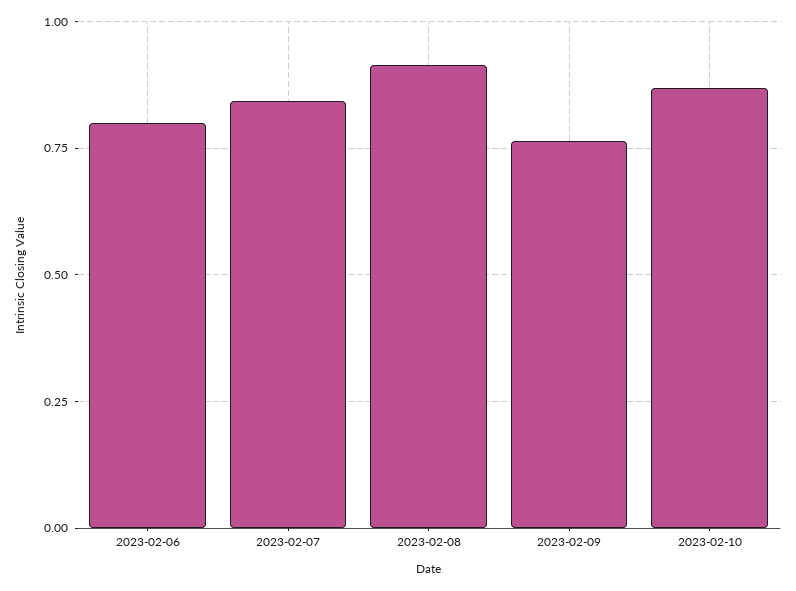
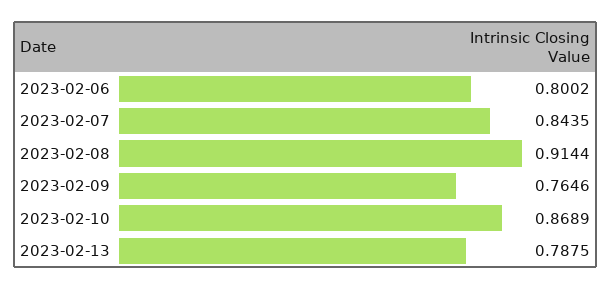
2023-02-13: none -> 0.7875

